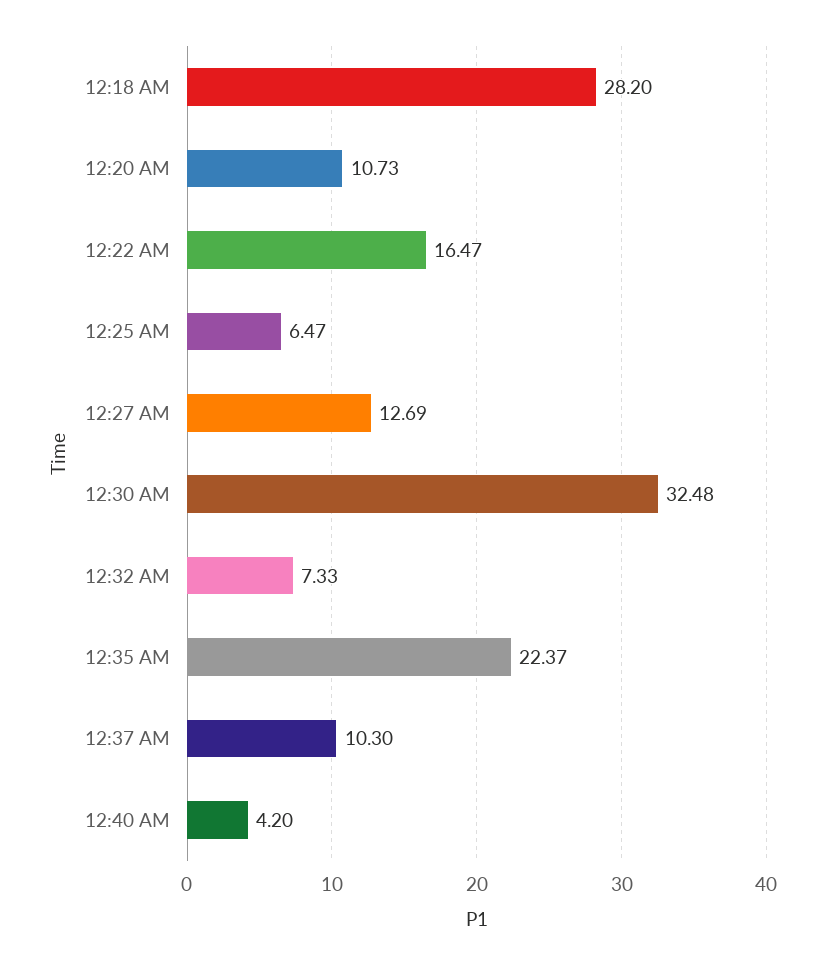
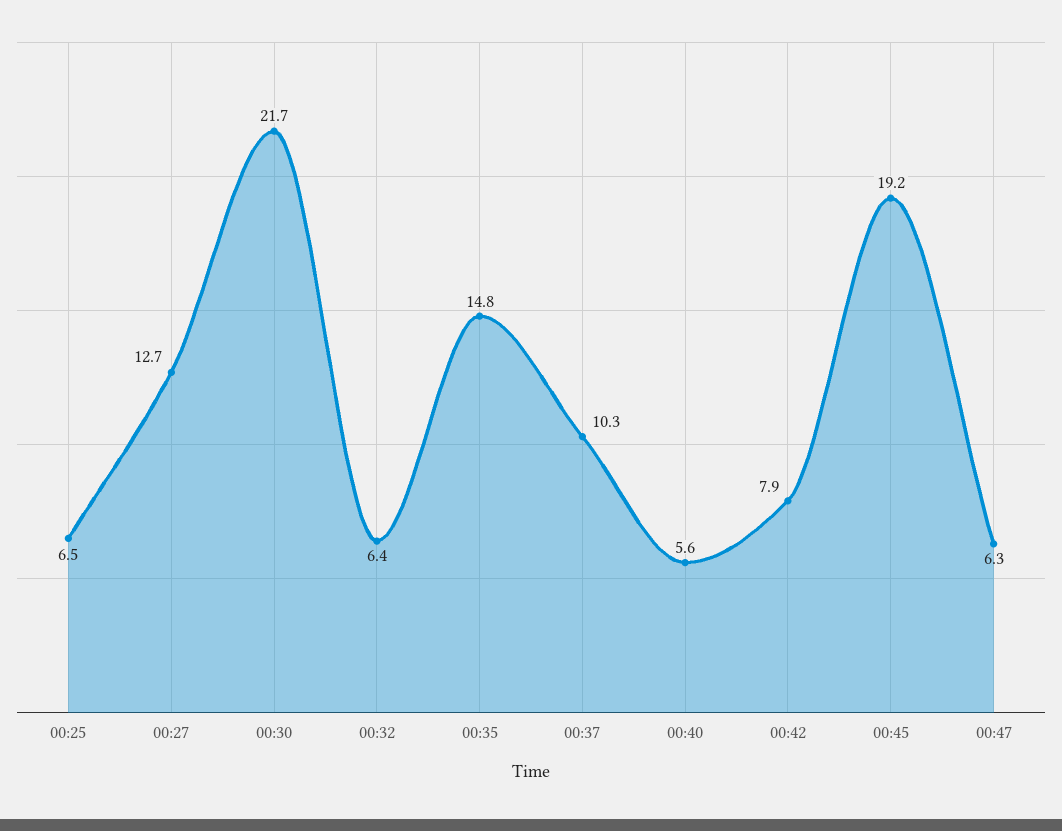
12:18 AM: 28.2 -> none
12:20 AM: 10.73 -> none
12:22 AM: 16.47 -> none
12:30 AM: 32.48 -> 21.7
12:32 AM: 7.33 -> 6.4
12:35 AM: 22.37 -> 14.8
12:40 AM: 4.2 -> 5.6
00:42: none -> 7.9
00:45: none -> 19.2
00:47: none -> 6.3

